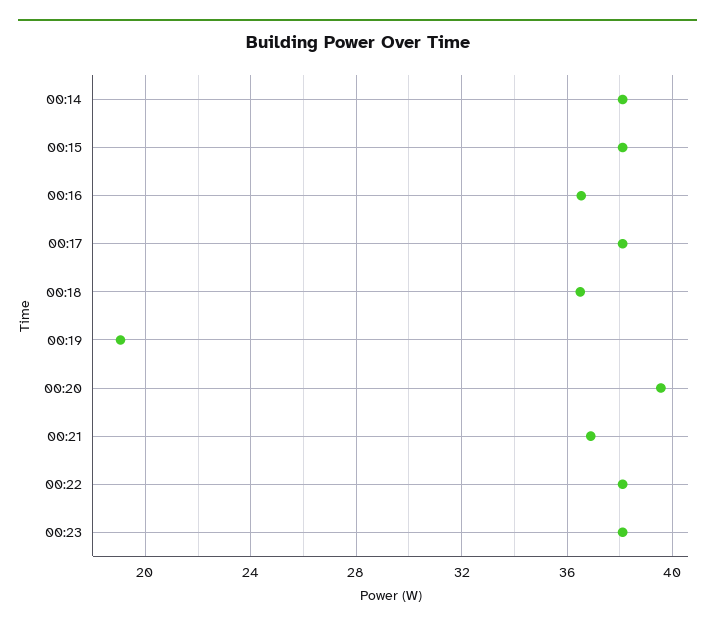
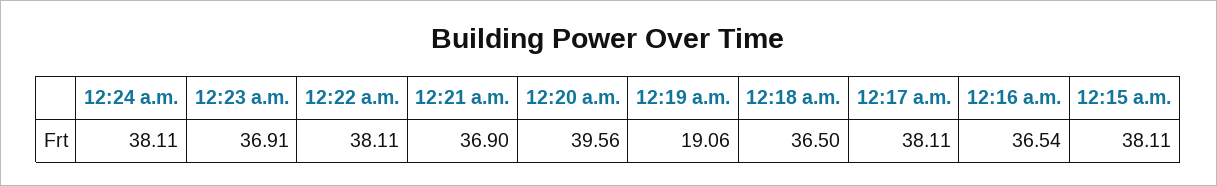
00:14: 38 -> none
00:23: 38 -> 36.91
12:24 a.m.: none -> 38.11

